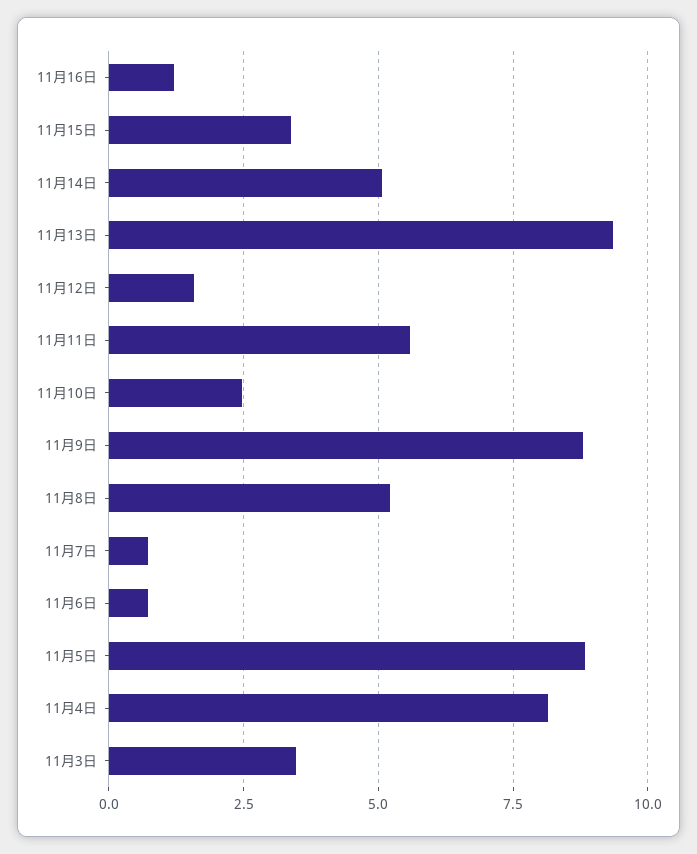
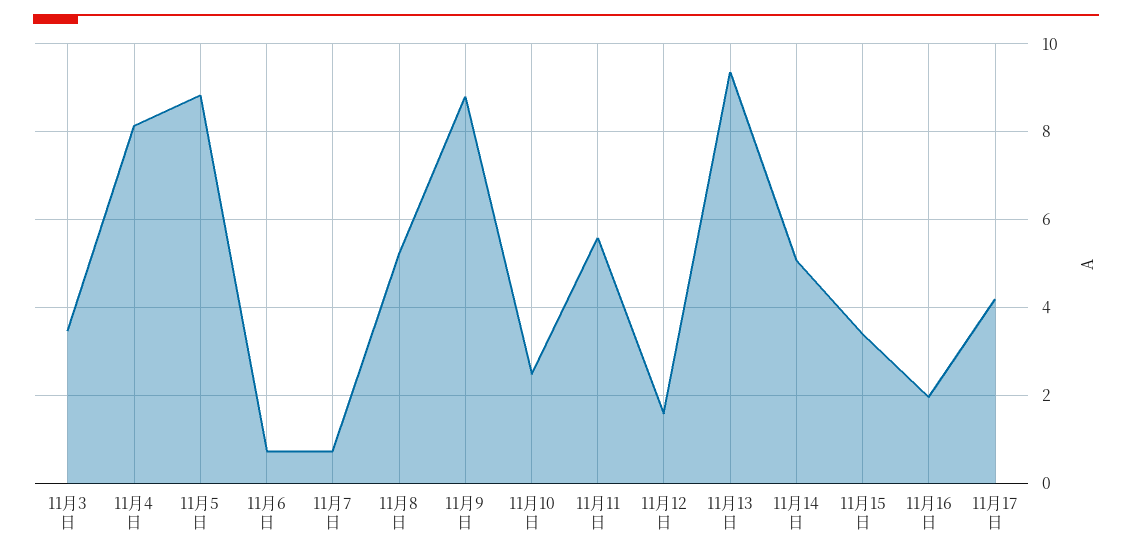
11月16日: 1.25 -> 2
11月17日: none -> 4.2

